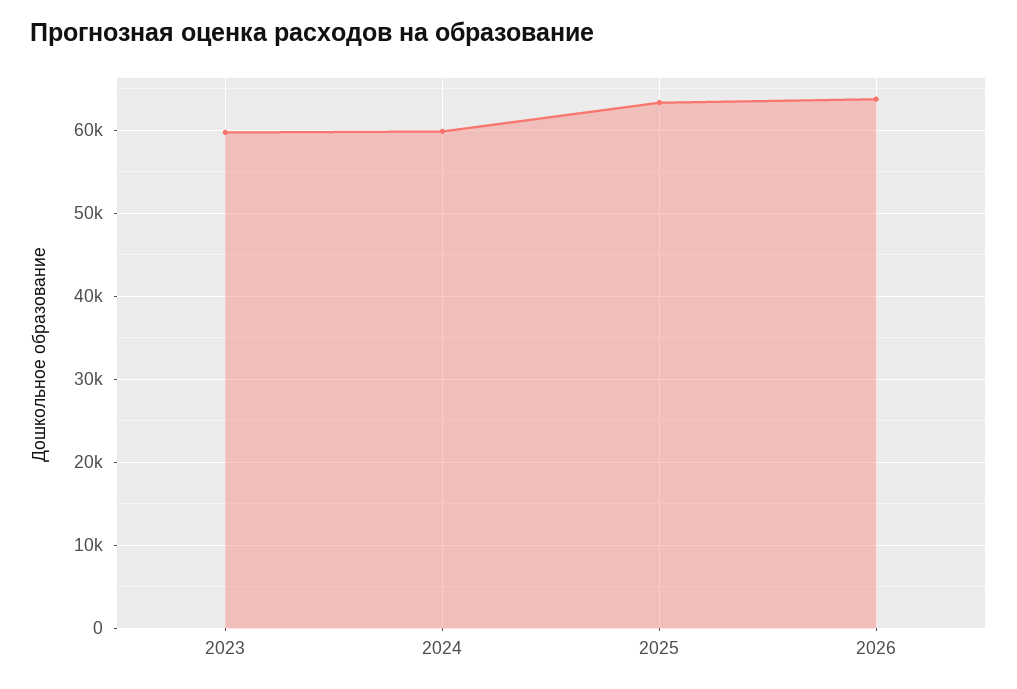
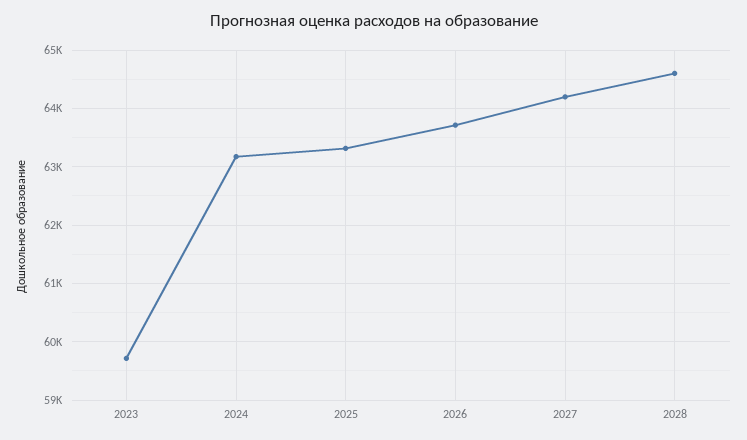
2024: 60000 -> 63200
2027: none -> 64200
2028: none -> 64600

